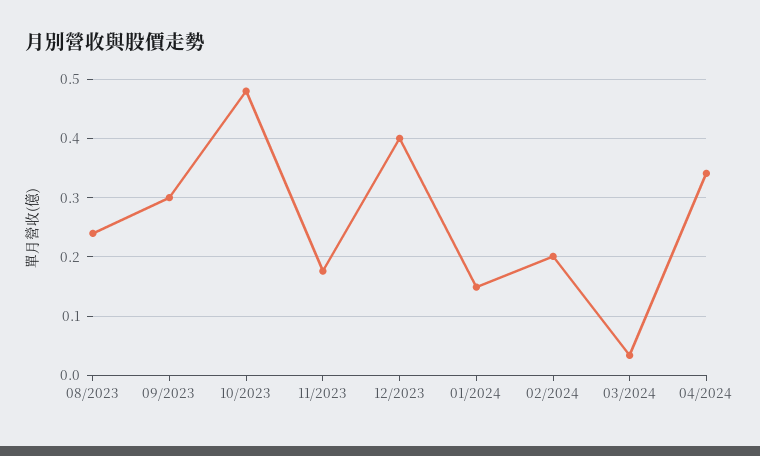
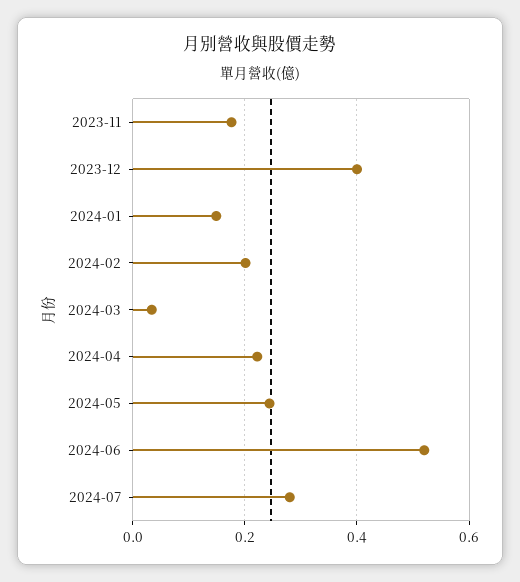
08/2023: 0.24 -> none
09/2023: 0.3 -> none
10/2023: 0.48 -> none
04/2024: 0.34 -> 0.22
2024-05: none -> 0.24
2024-06: none -> 0.52
2024-07: none -> 0.28

